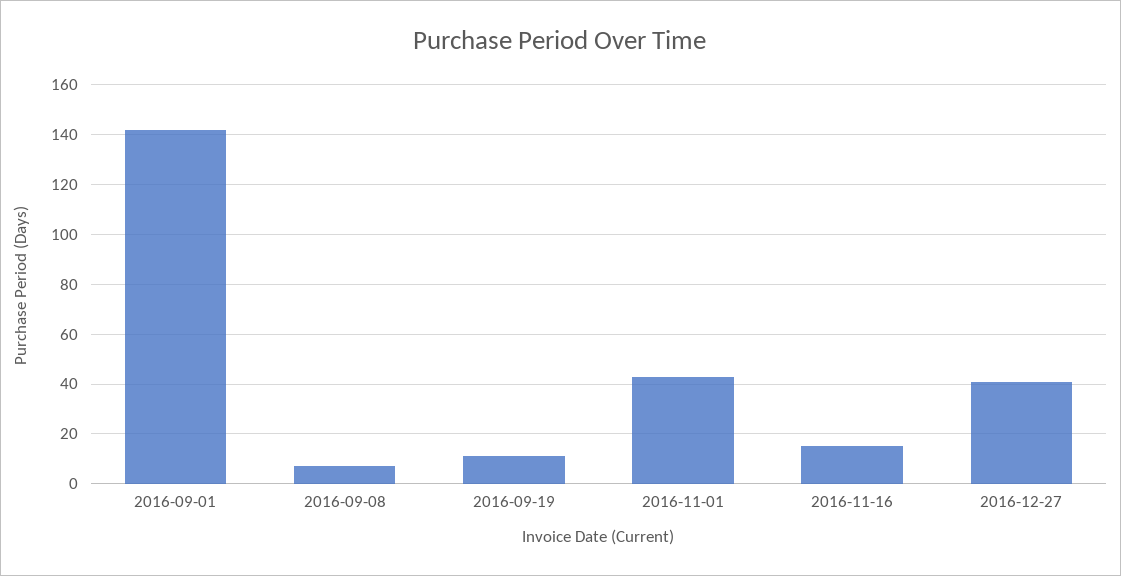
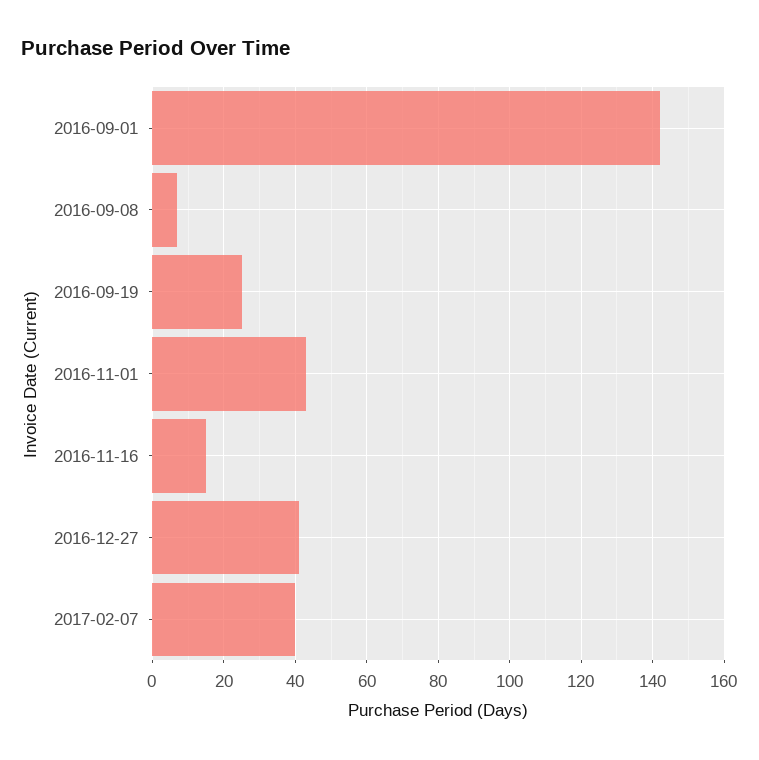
2016-09-19: 10 -> 25
2017-02-07: none -> 40

